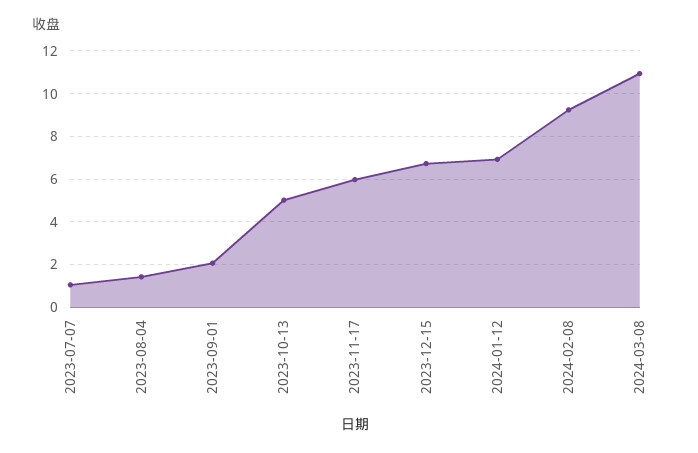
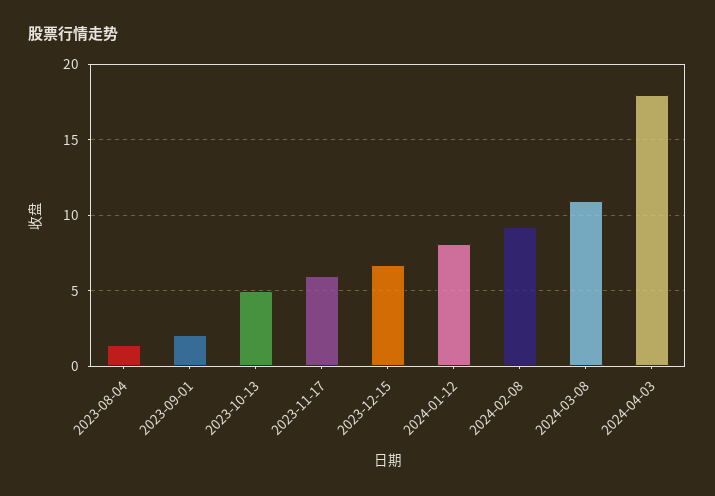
2023-07-07: 1 -> none
2024-01-12: 7 -> 8
2024-04-03: none -> 18

